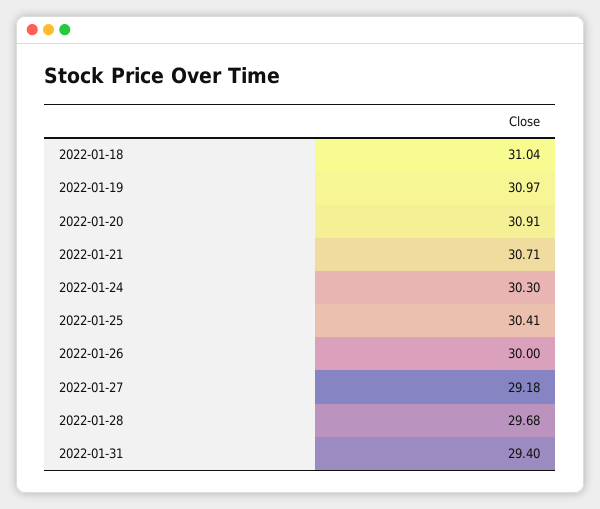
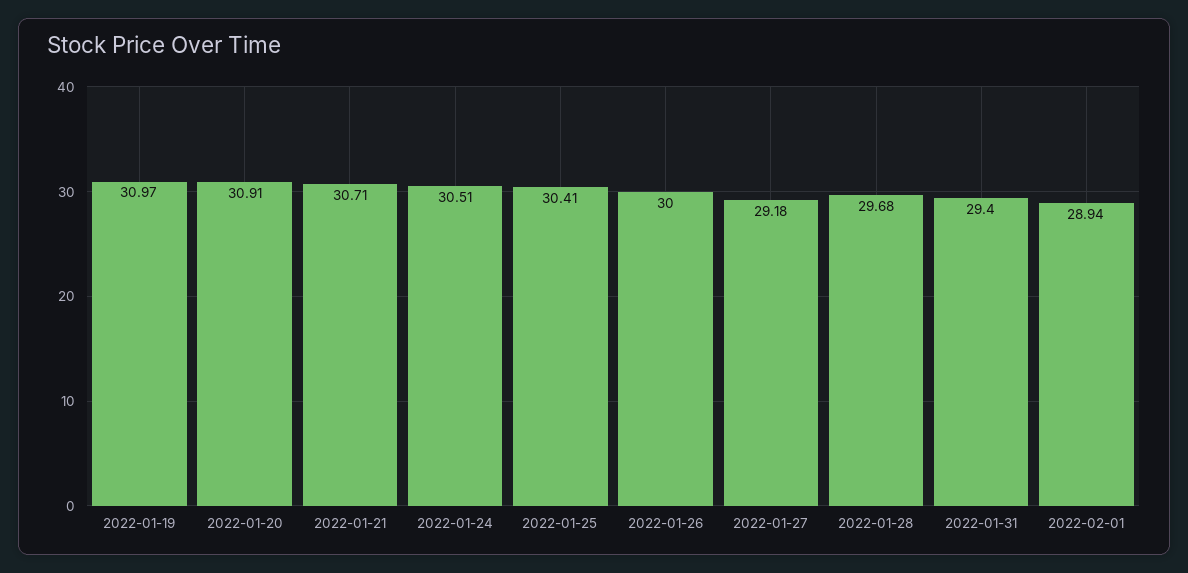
2022-01-18: 31.04 -> none
2022-01-24: 30.3 -> 30.51
2022-02-01: none -> 28.94

